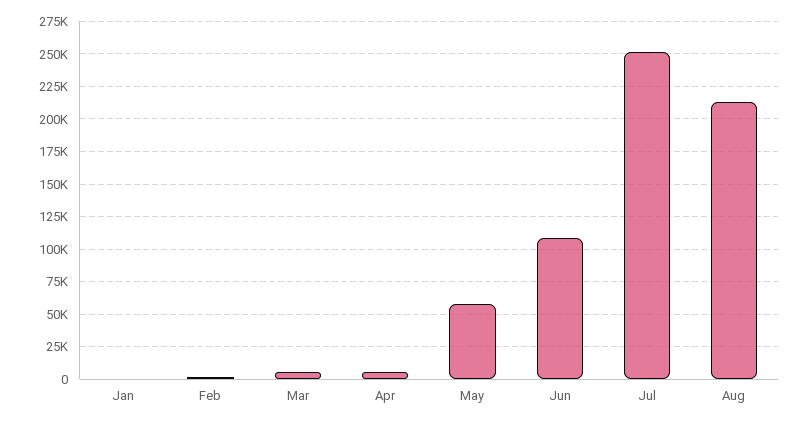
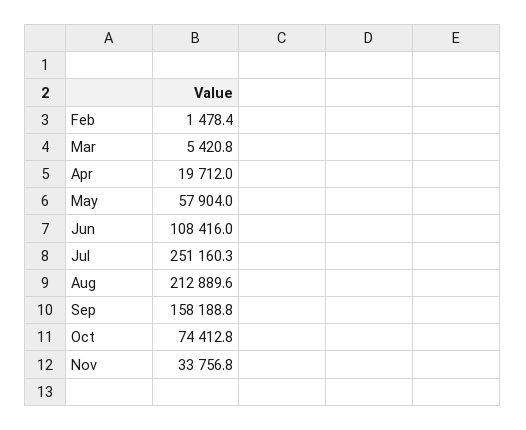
Jan: 0 -> none
Apr: 5000 -> 19712
Sep: none -> 158188.8
Oct: none -> 74412.8
Nov: none -> 33756.8

